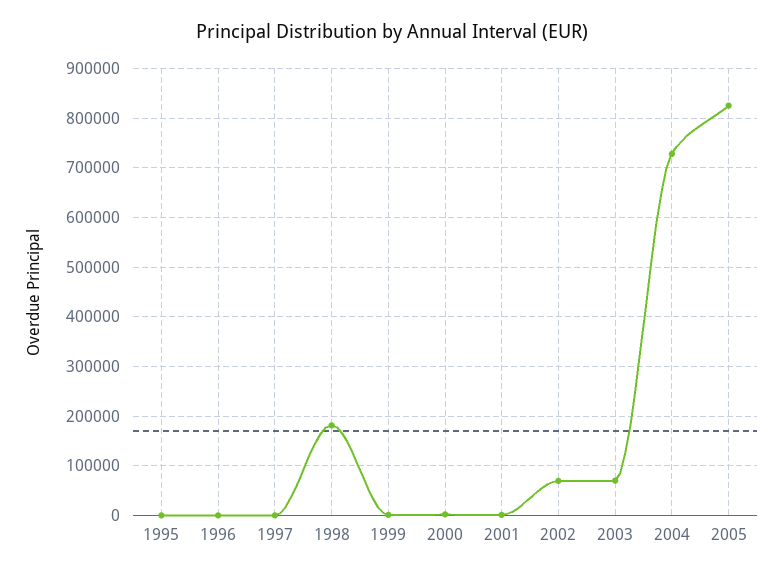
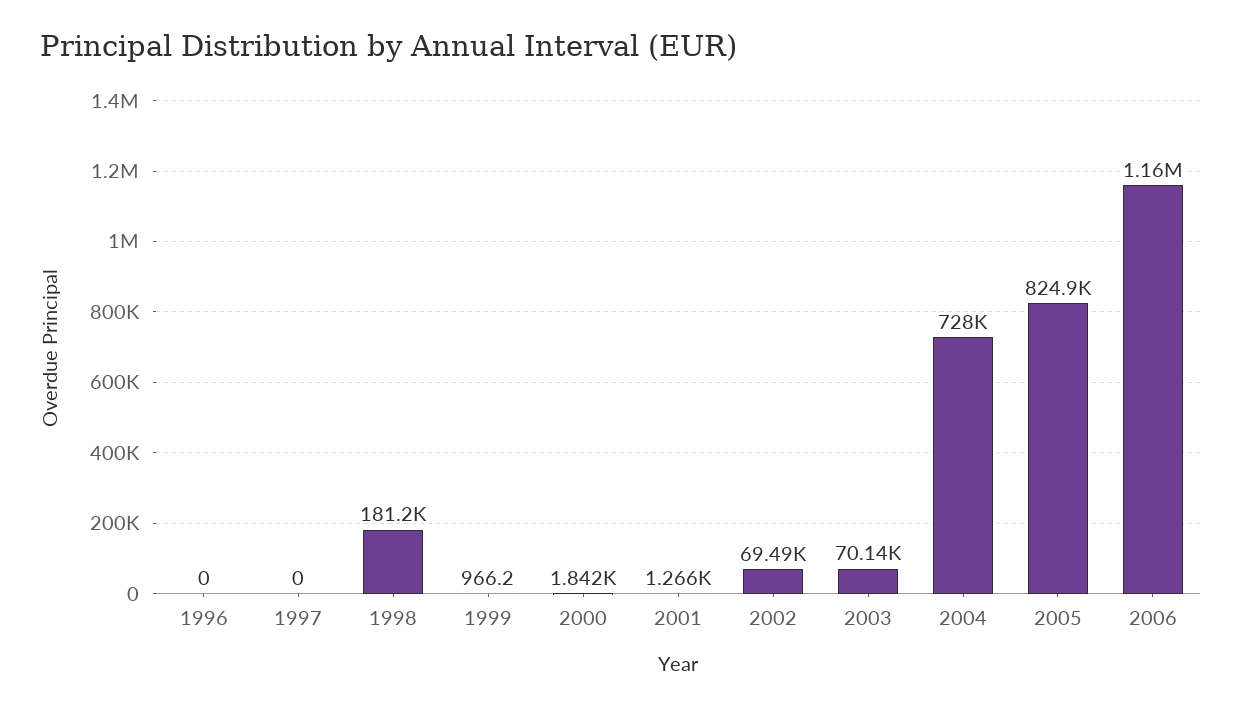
1995: 0 -> none
2006: none -> 1160000

